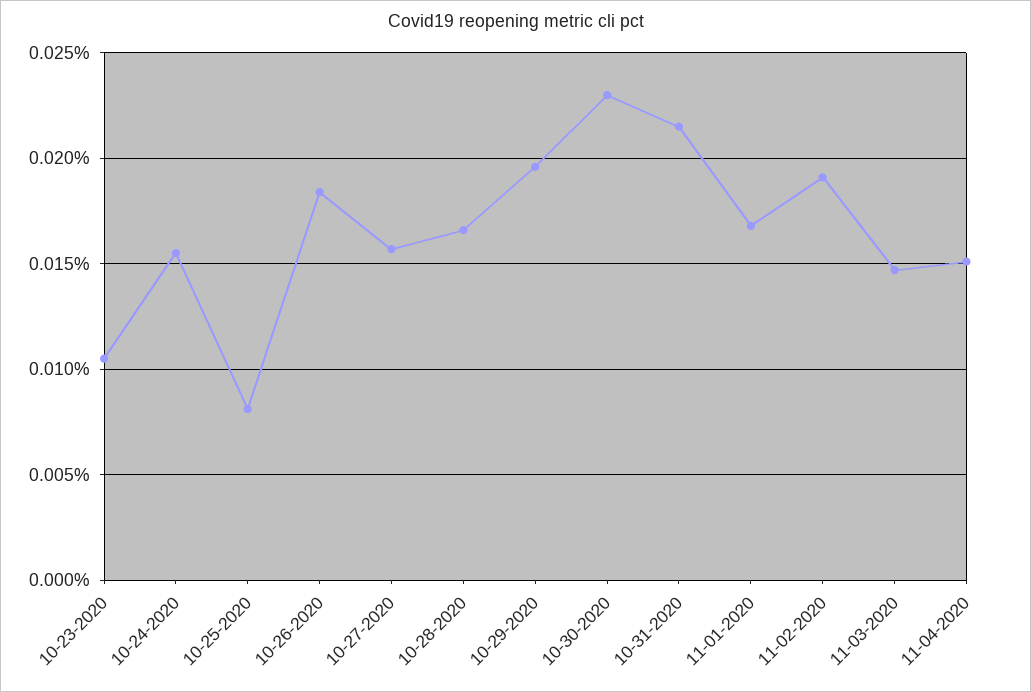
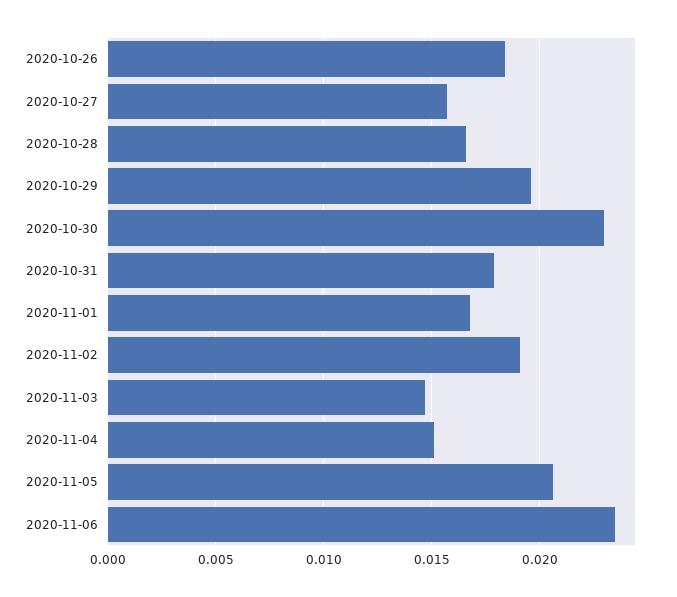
10-23-2020: 0.0105 -> none
10-24-2020: 0.0155 -> none
10-25-2020: 0.008 -> none
10-31-2020: 0.0215 -> 0.018
2020-11-05: none -> 0.0205
2020-11-06: none -> 0.0235

